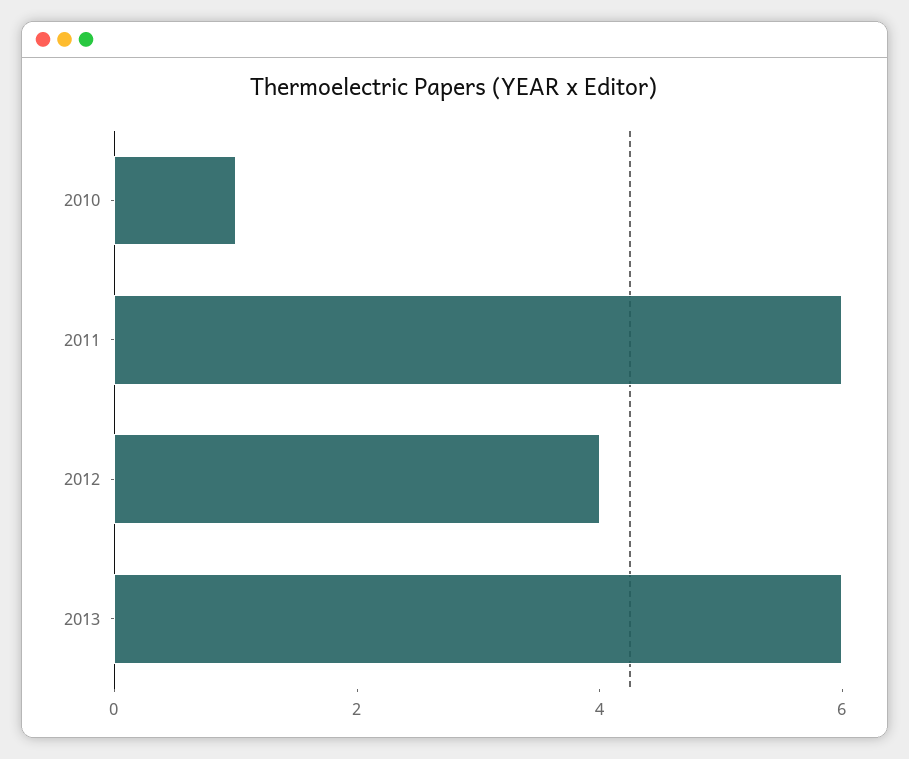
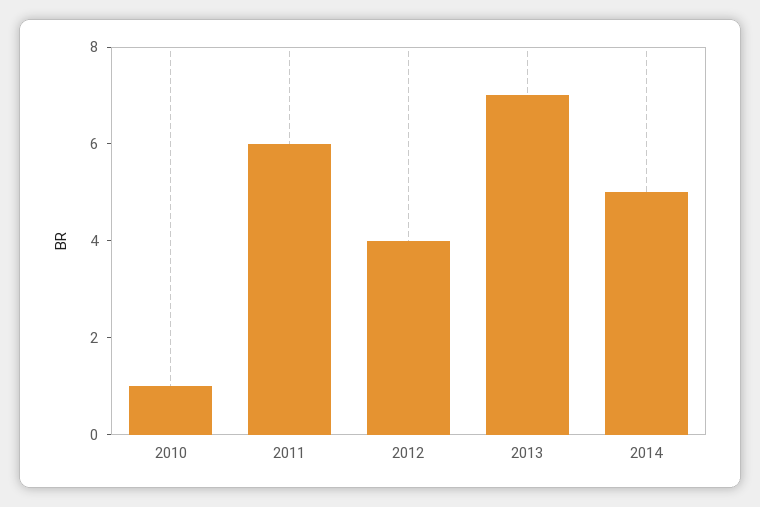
2013: 6 -> 7
2014: none -> 5

